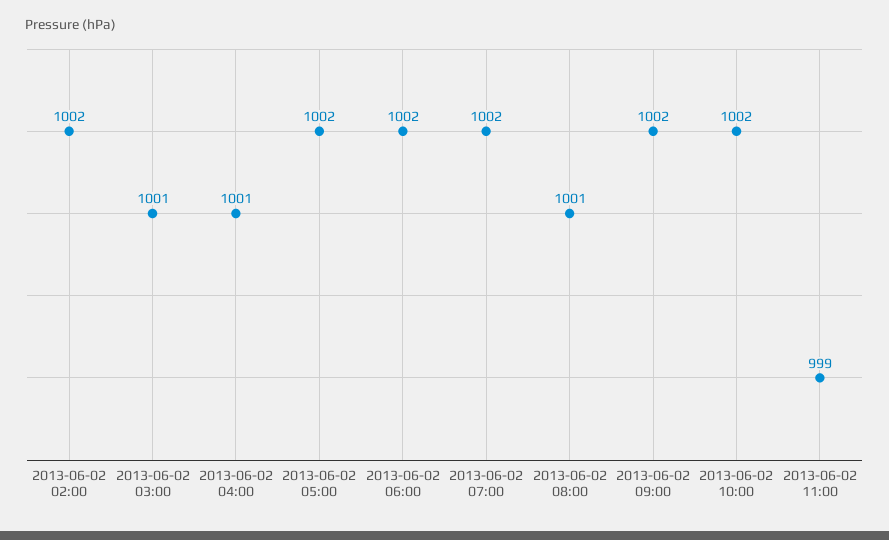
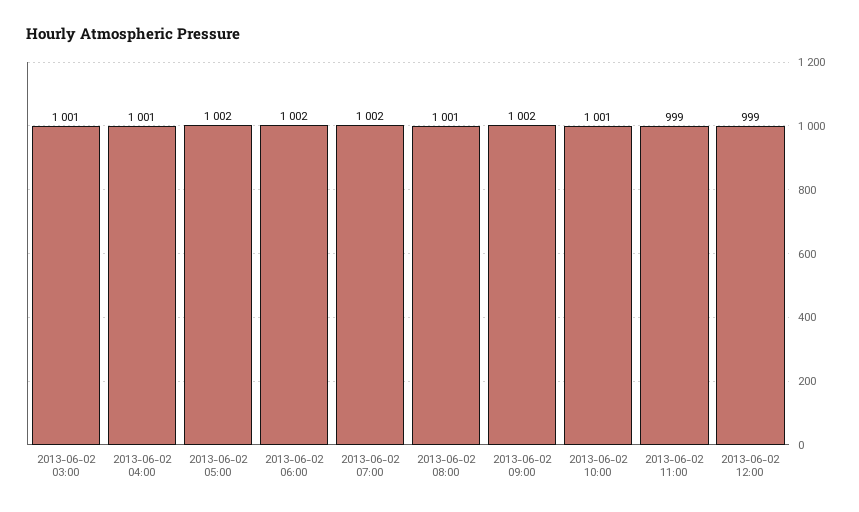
2013-06-02 02:00: 1002 -> none
2013-06-02 10:00: 1002 -> 1001
2013-06-02 12:00: none -> 999

